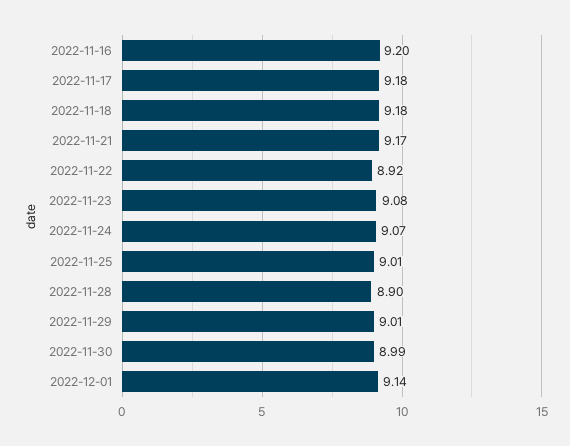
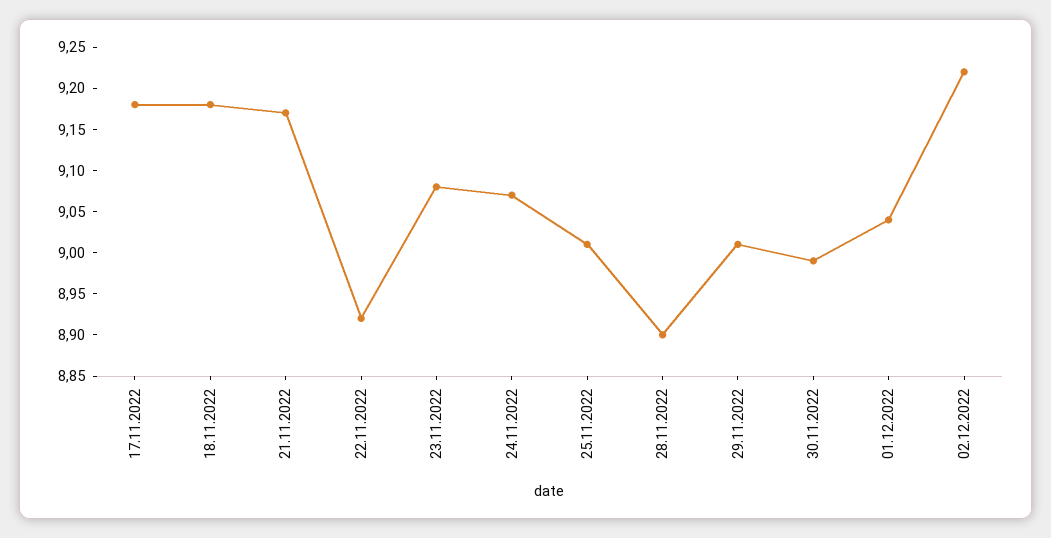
2022-11-16: 9.2 -> none
2022-12-01: 9.14 -> 9.04
02.12.2022: none -> 9.22

